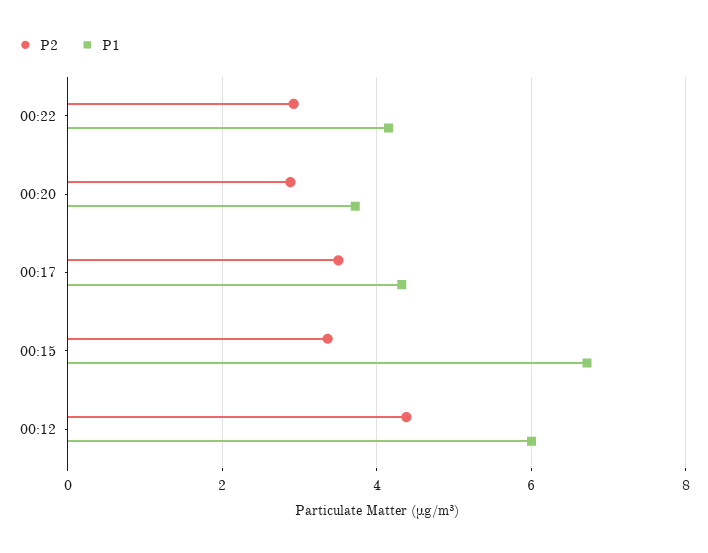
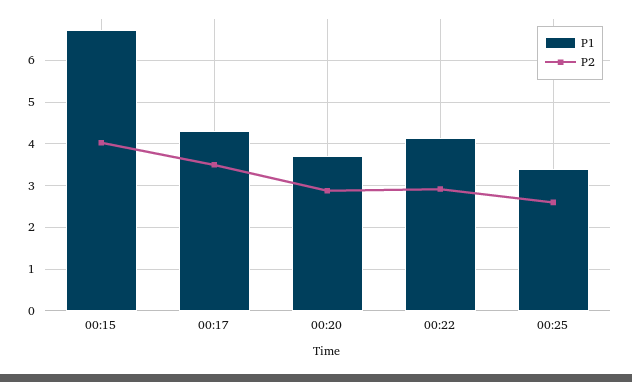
P2, 00:15: 3.4 -> 4
P2, 00:12: 4.4 -> none
P1, 00:12: 6 -> none
P1, 00:25: none -> 3.4
P2, 00:25: none -> 2.6

